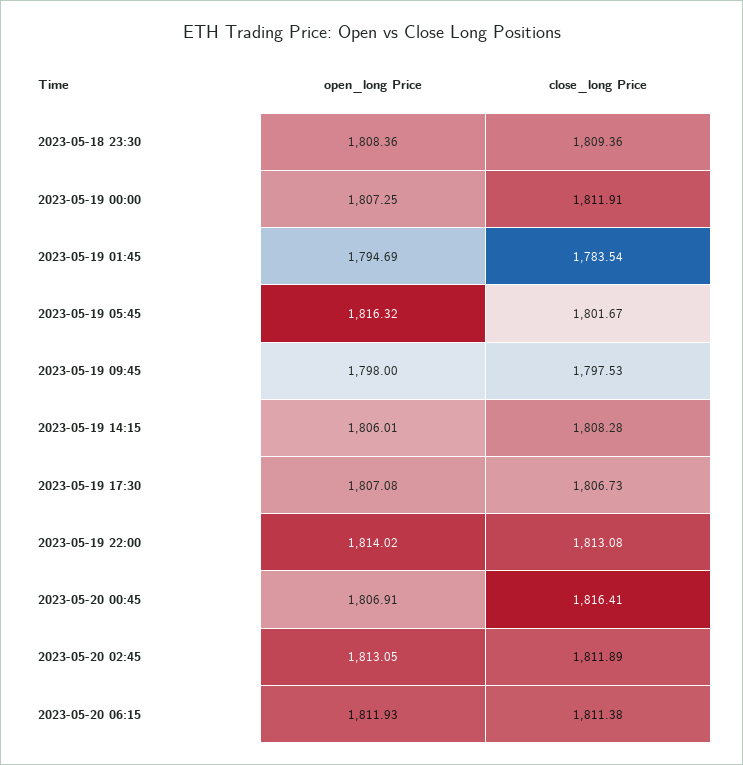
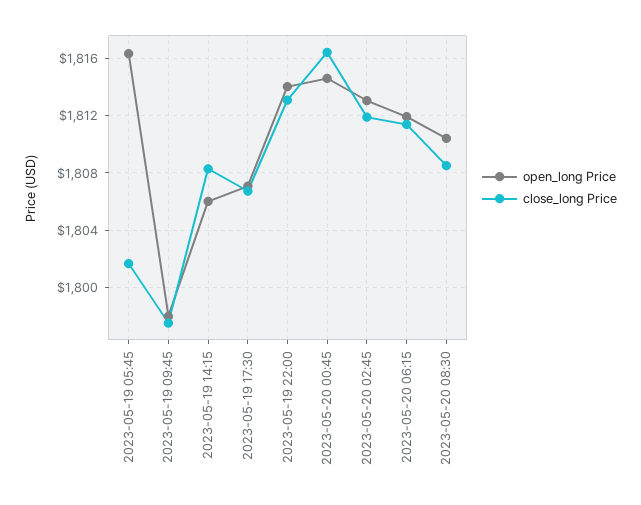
open_long Price, 2023-05-18 23:30: 1808.36 -> none
close_long Price, 2023-05-18 23:30: 1809.36 -> none
open_long Price, 2023-05-19 00:00: 1807.25 -> none
close_long Price, 2023-05-19 00:00: 1811.91 -> none
open_long Price, 2023-05-19 01:45: 1794.69 -> none
close_long Price, 2023-05-19 01:45: 1783.54 -> none
open_long Price, 2023-05-20 00:45: 1806.91 -> 1814.5
open_long Price, 2023-05-20 08:30: none -> 1810.5
close_long Price, 2023-05-20 08:30: none -> 1808.5

